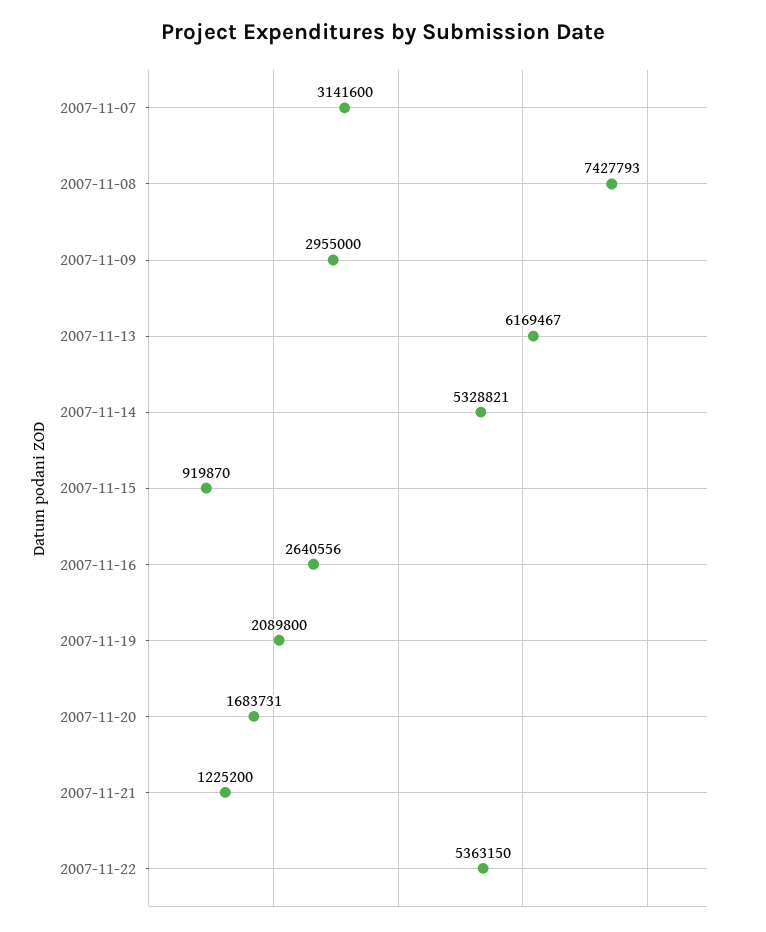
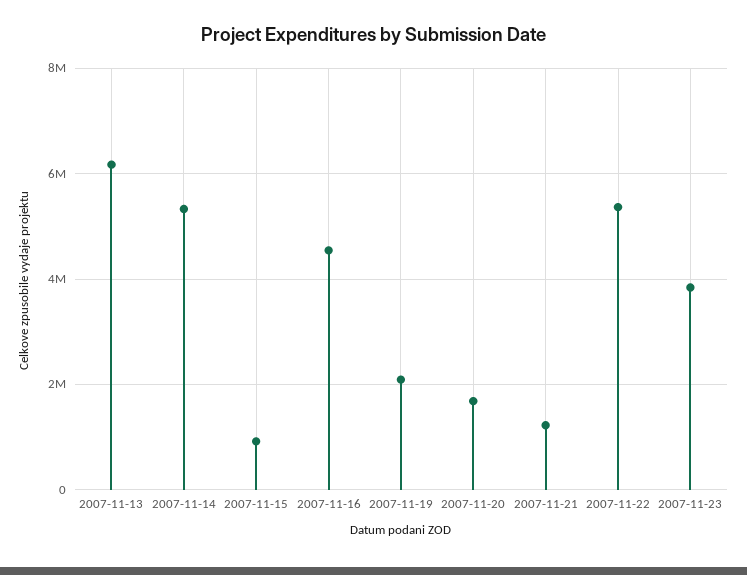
2007-11-07: 3141600 -> none
2007-11-08: 7427793 -> none
2007-11-09: 2955000 -> none
2007-11-16: 2640556 -> 4600000
2007-11-23: none -> 3800000

